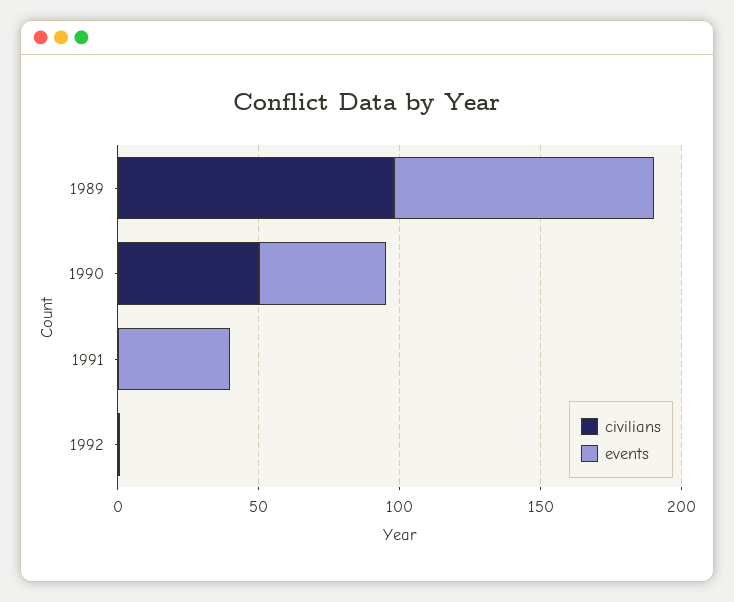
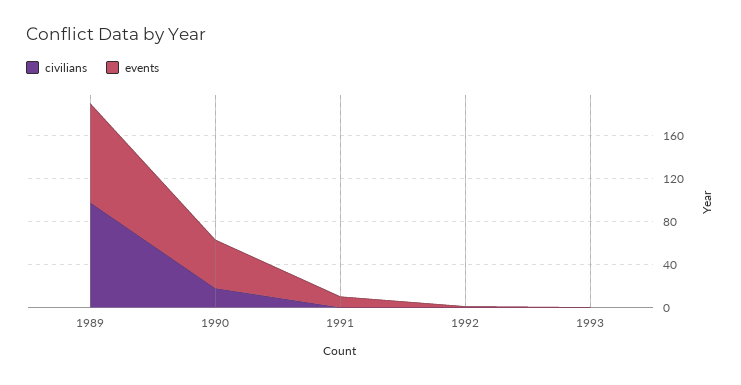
civilians, 1990: 50 -> 20
events, 1991: 40 -> 10
civilians, 1993: none -> 0
events, 1993: none -> 0

